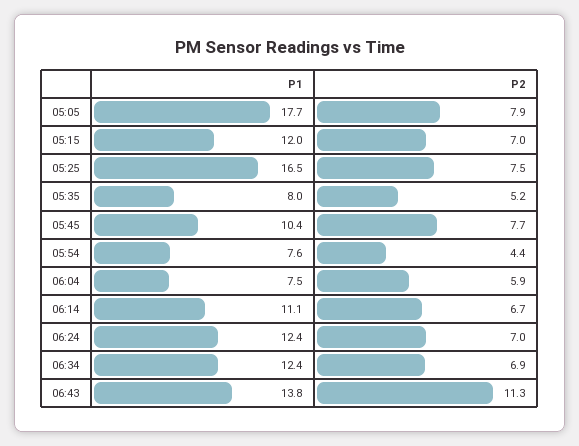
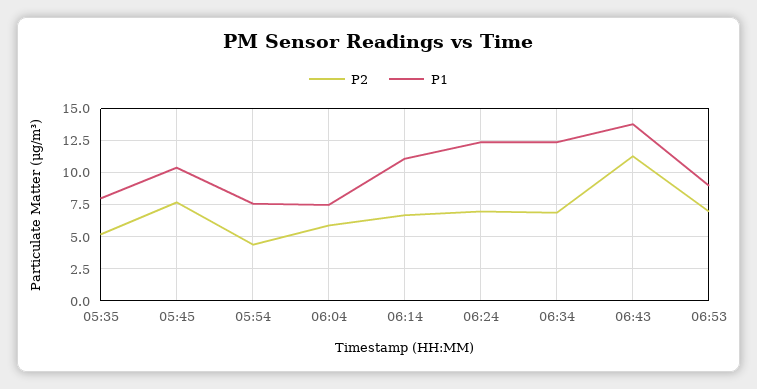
P1, 05:05: 17.7 -> none
P2, 05:05: 7.9 -> none
P1, 05:15: 12 -> none
P2, 05:15: 7 -> none
P1, 05:25: 16.5 -> none
P2, 05:25: 7.5 -> none
P2, 06:53: none -> 7
P1, 06:53: none -> 9

